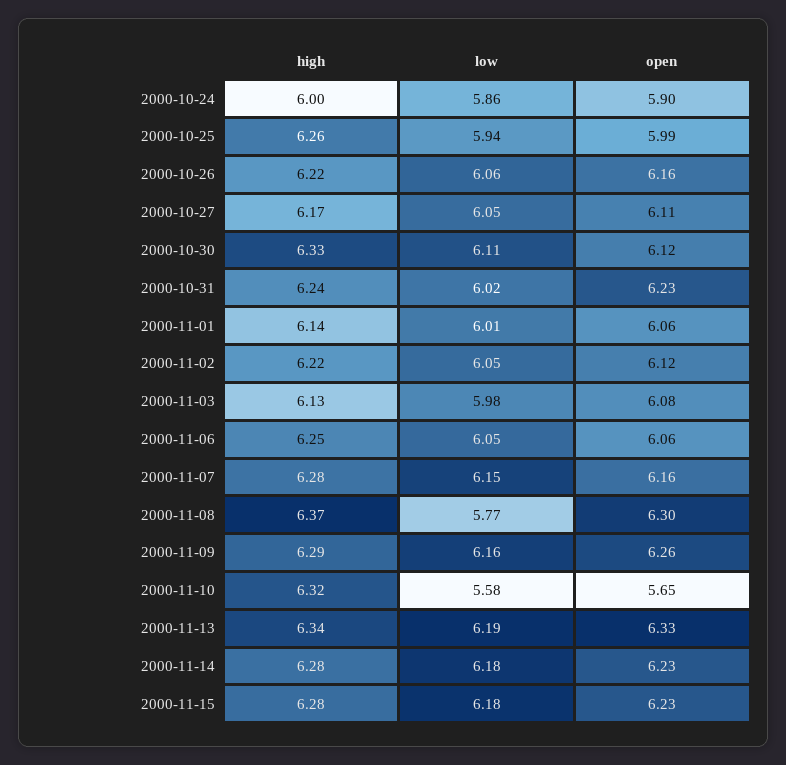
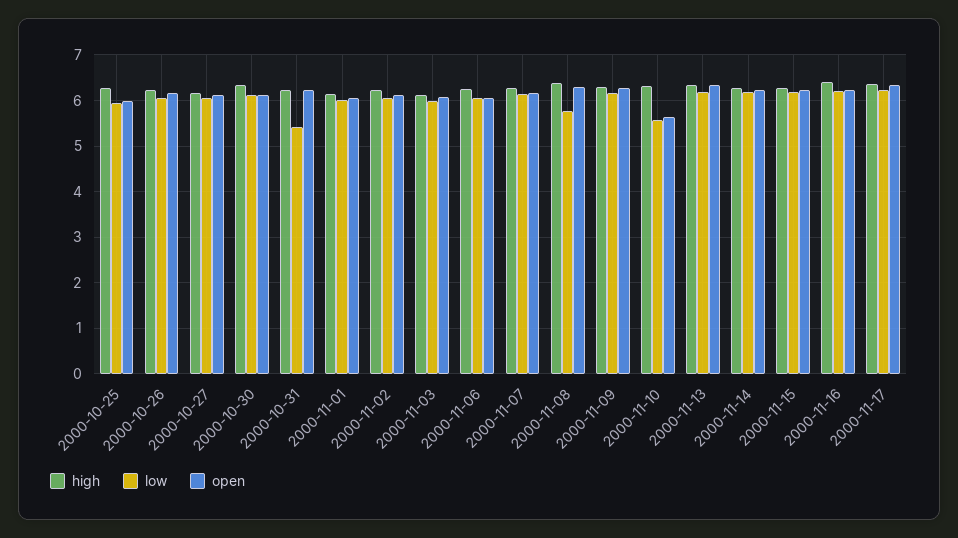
high, 2000-10-24: 6 -> none
low, 2000-10-24: 5.86 -> none
open, 2000-10-24: 5.9 -> none
low, 2000-10-31: 6.02 -> 5.4
high, 2000-11-16: none -> 6.4
low, 2000-11-16: none -> 6.2
open, 2000-11-16: none -> 6.2
high, 2000-11-17: none -> 6.4
low, 2000-11-17: none -> 6.2
open, 2000-11-17: none -> 6.4

